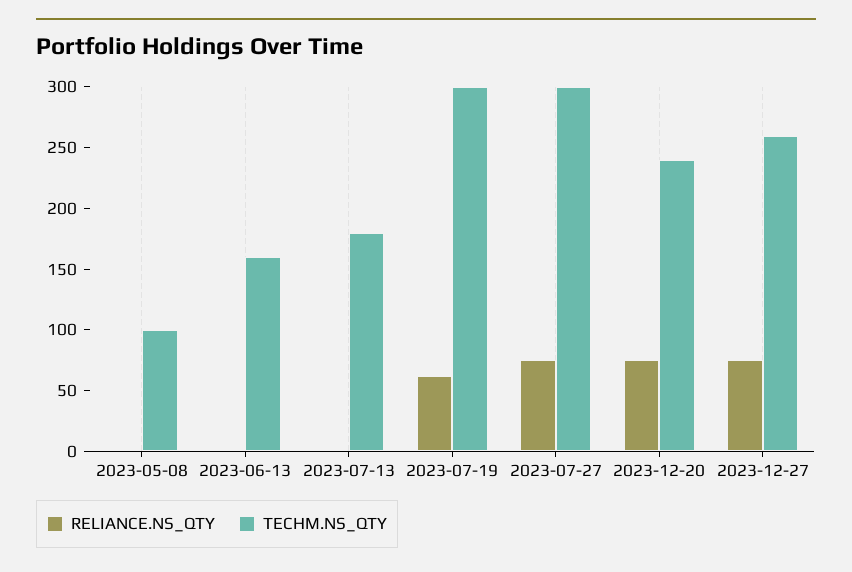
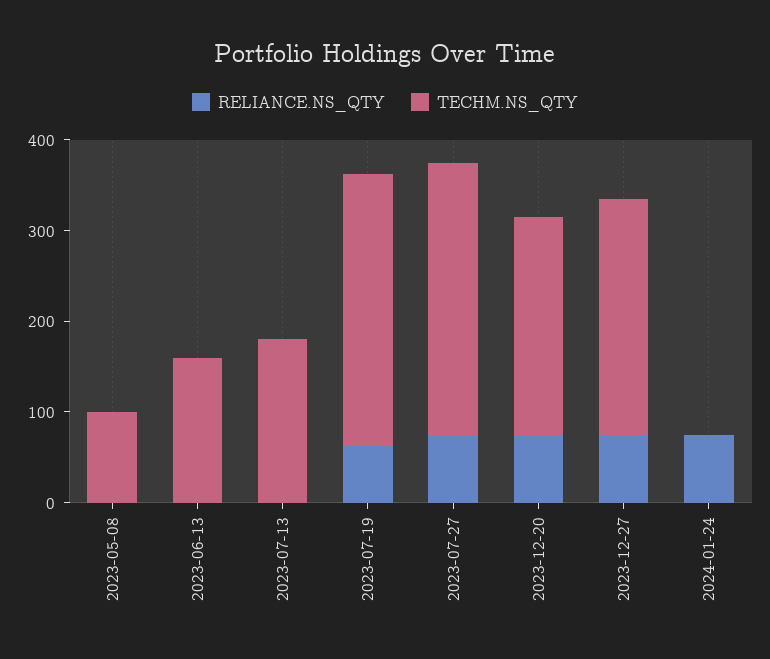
RELIANCE.NS_QTY, 2024-01-24: none -> 80
TECHM.NS_QTY, 2024-01-24: none -> 0

